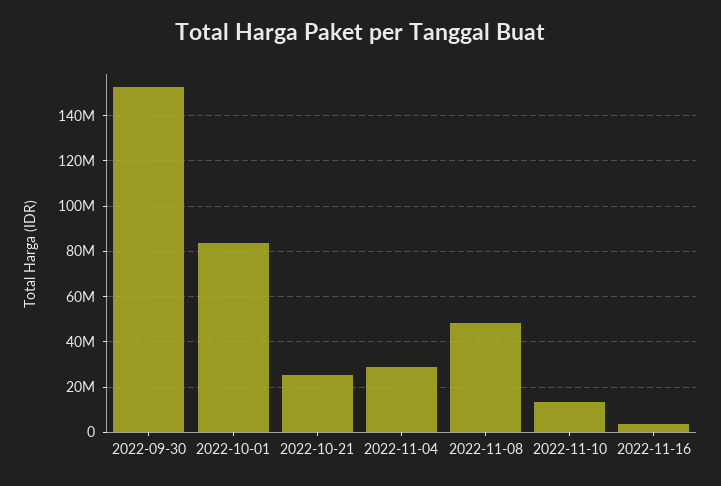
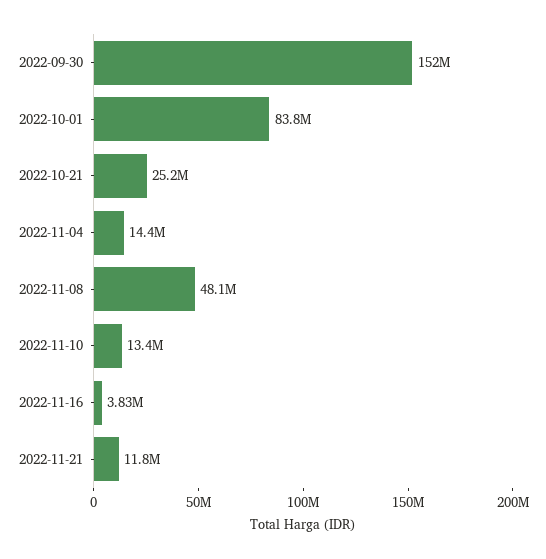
2022-11-04: 30000000 -> 14400000
2022-11-21: none -> 11800000

